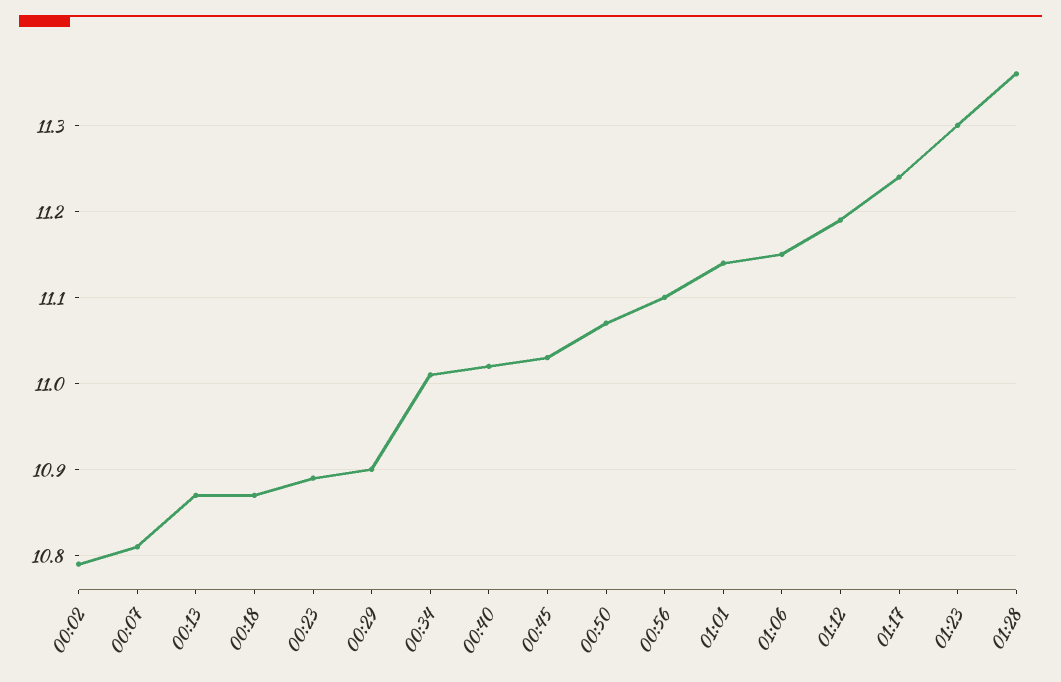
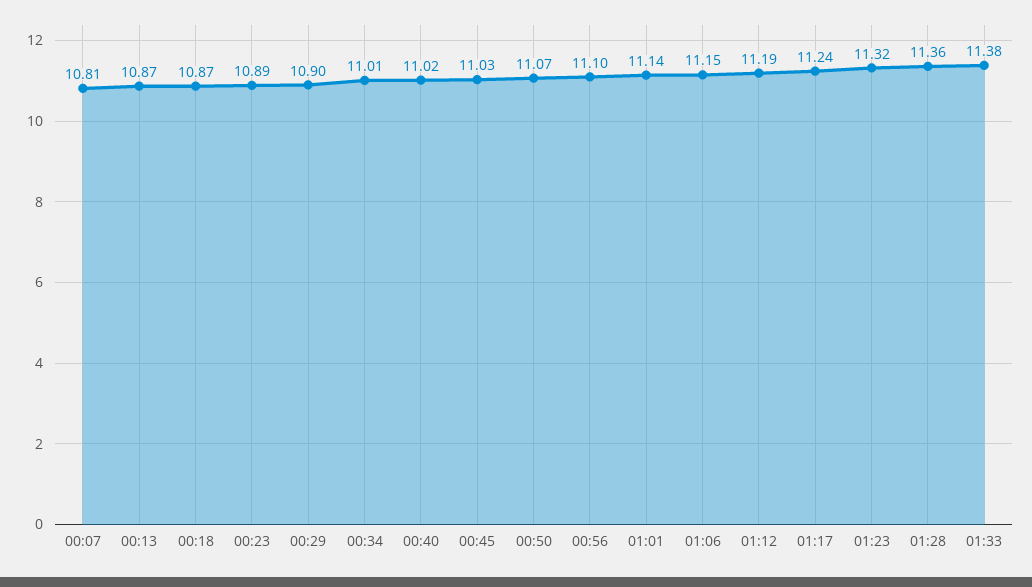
00:02: 10.79 -> none
01:23: 11.3 -> 11.32
01:33: none -> 11.38

